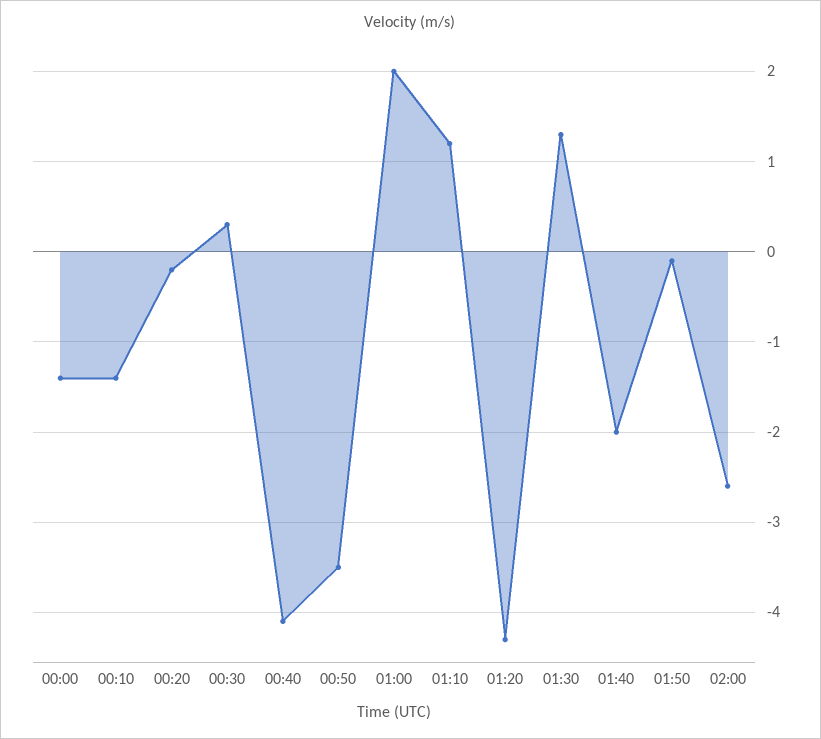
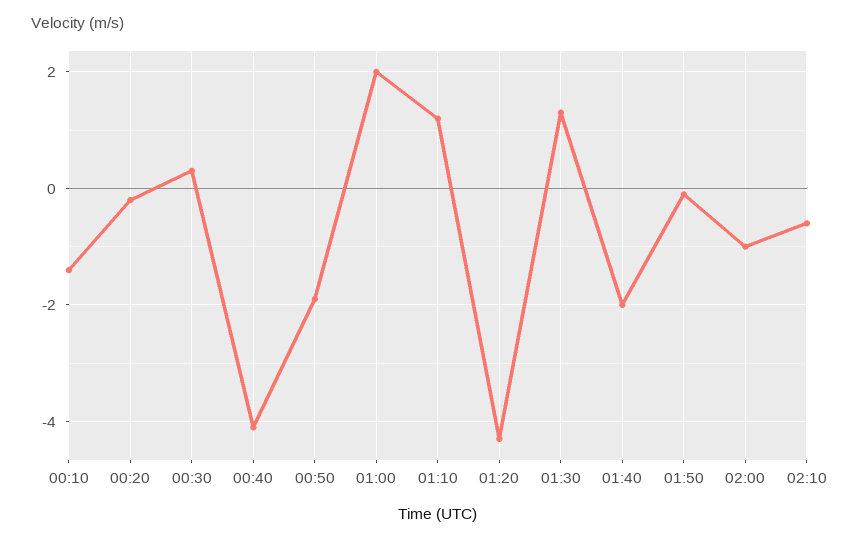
00:00: -1.4 -> none
00:50: -3.5 -> -2
02:00: -2.6 -> -1
02:10: none -> -0.5

